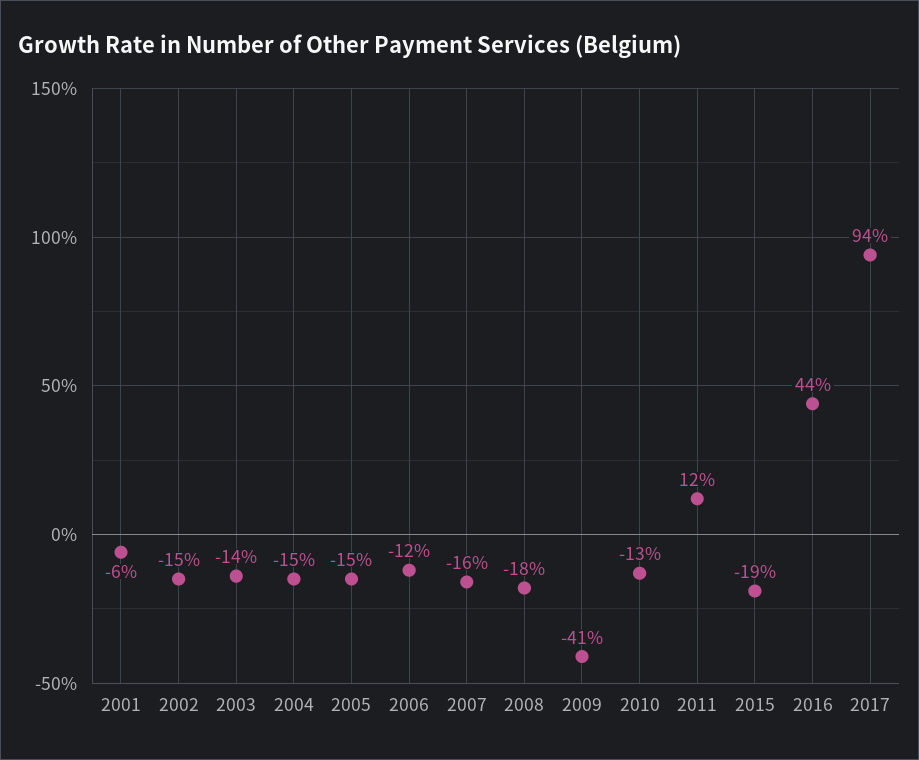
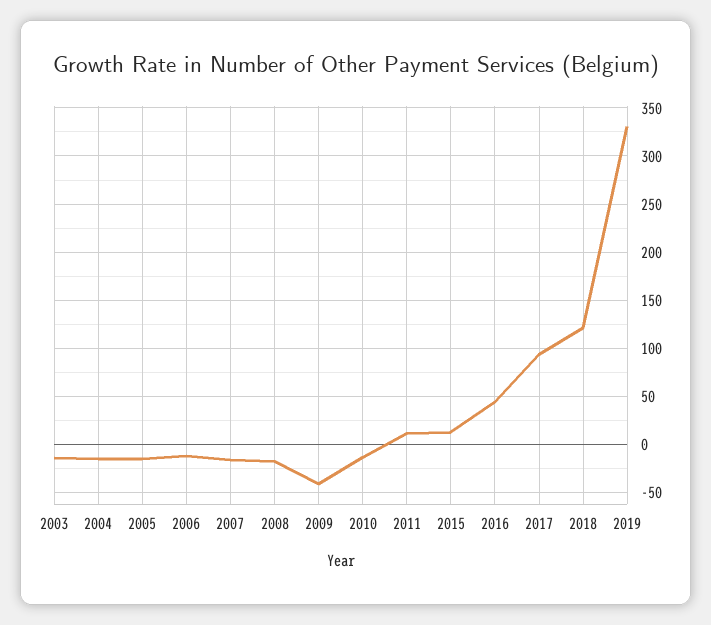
2001: -6 -> none
2002: -15 -> none
2015: -19 -> 10
2018: none -> 120
2019: none -> 330

